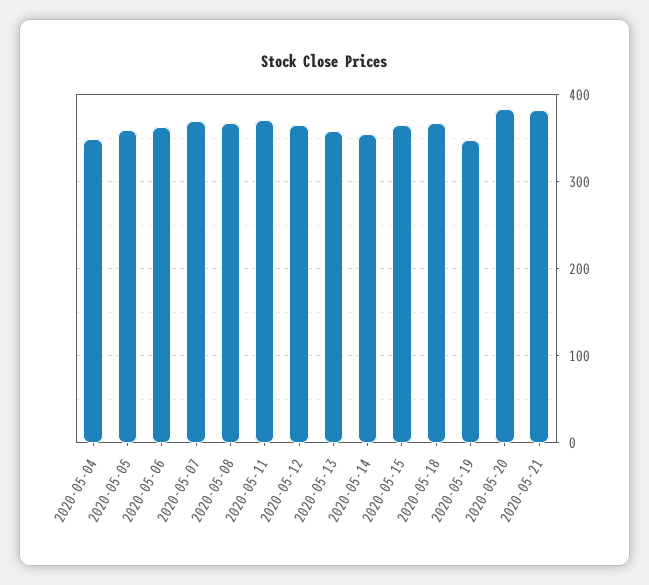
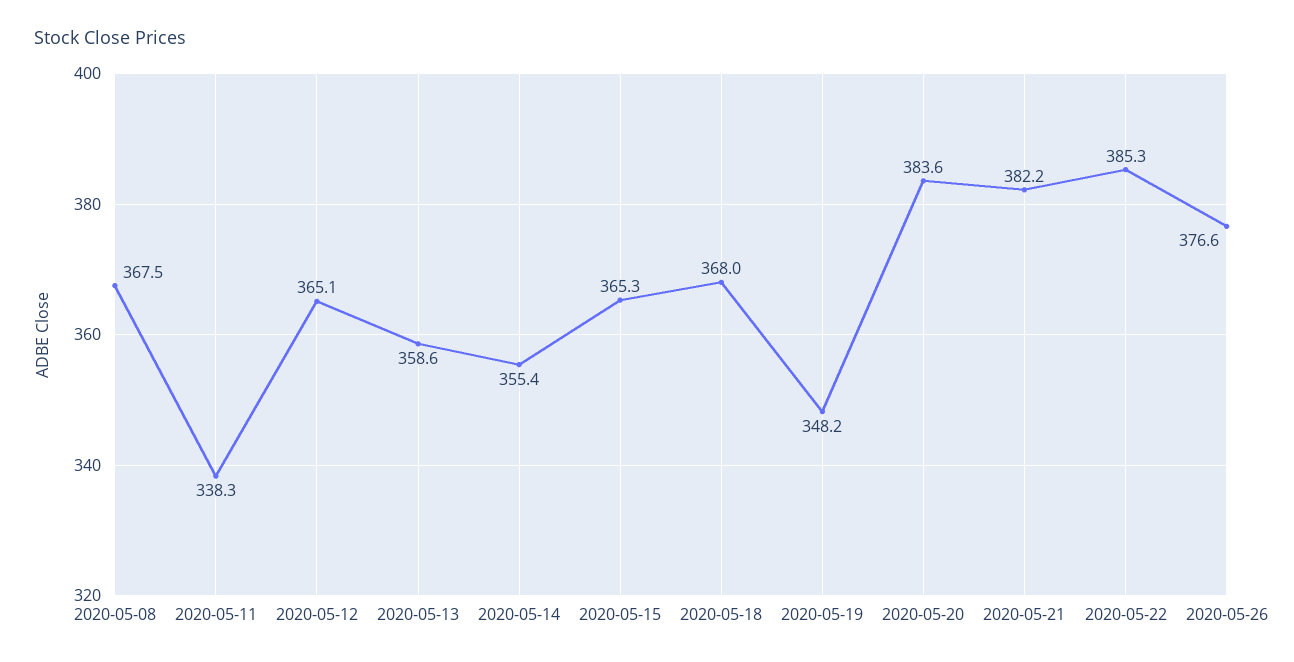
2020-05-04: 350 -> none
2020-05-05: 360 -> none
2020-05-06: 360 -> none
2020-05-07: 370 -> none
2020-05-11: 370 -> 338.3
2020-05-22: none -> 385.3
2020-05-26: none -> 376.6

